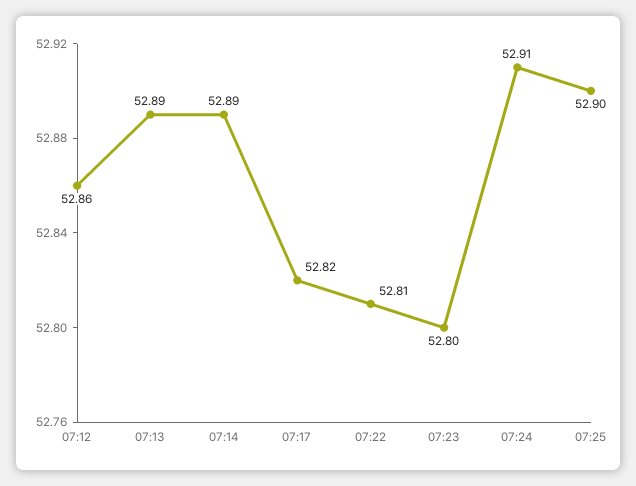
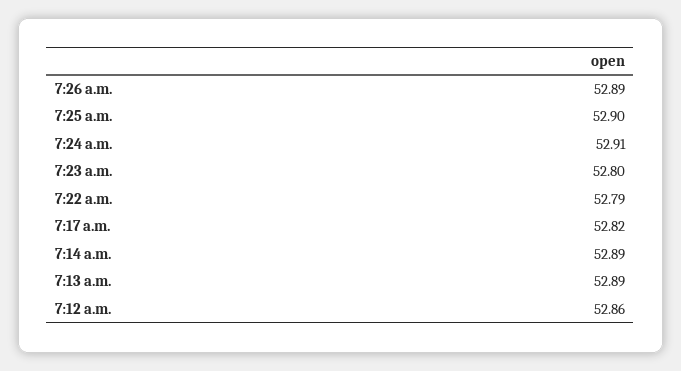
07:22: 52.81 -> 52.79
7:26 a.m.: none -> 52.89

